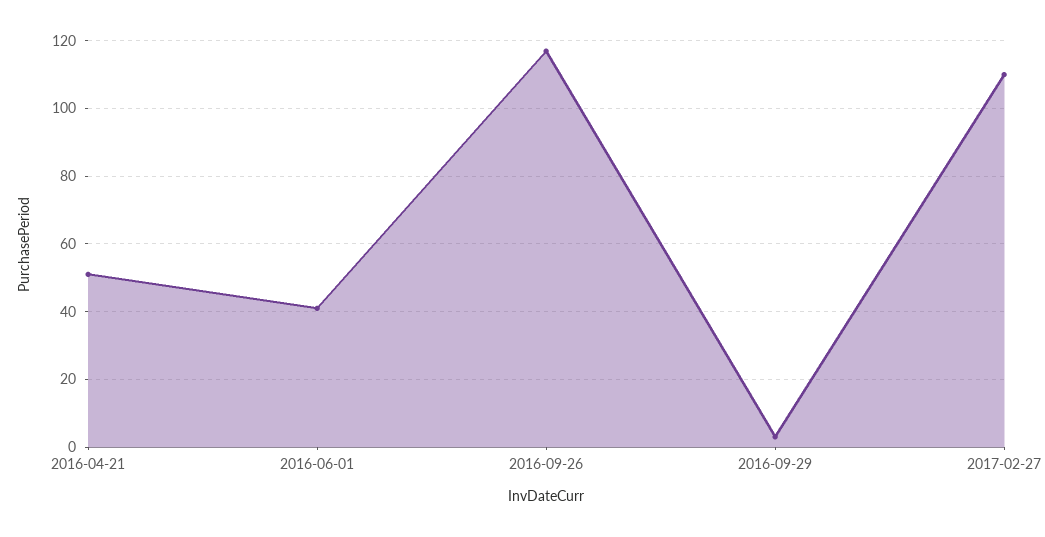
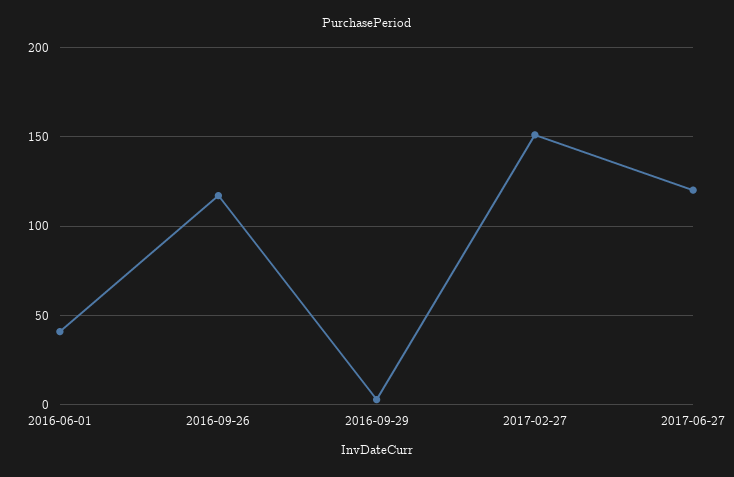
2016-04-21: 50 -> none
2017-02-27: 110 -> 150
2017-06-27: none -> 120

